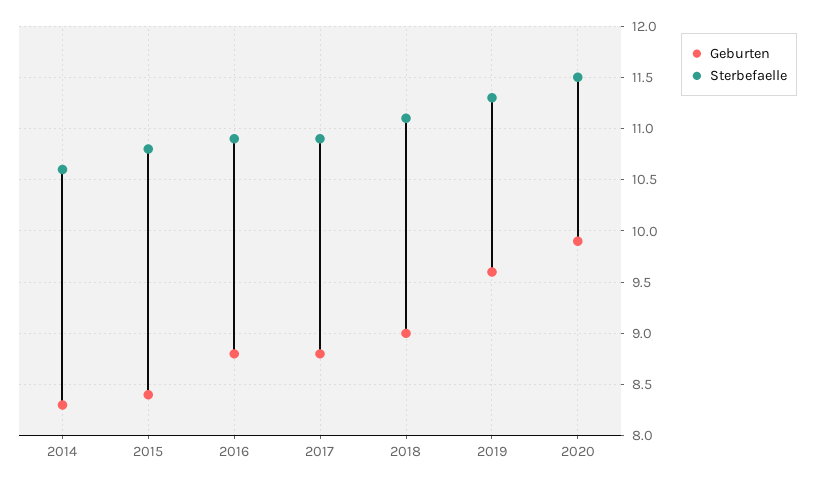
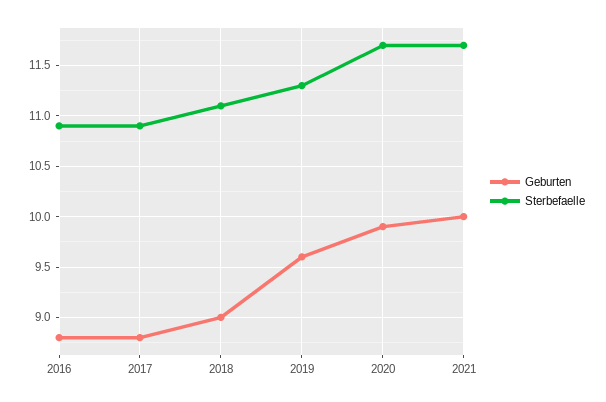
Geburten, 2014: 8.3 -> none
Sterbefaelle, 2014: 10.6 -> none
Geburten, 2015: 8.4 -> none
Sterbefaelle, 2015: 10.8 -> none
Sterbefaelle, 2020: 11.5 -> 11.7
Geburten, 2021: none -> 10
Sterbefaelle, 2021: none -> 11.7

